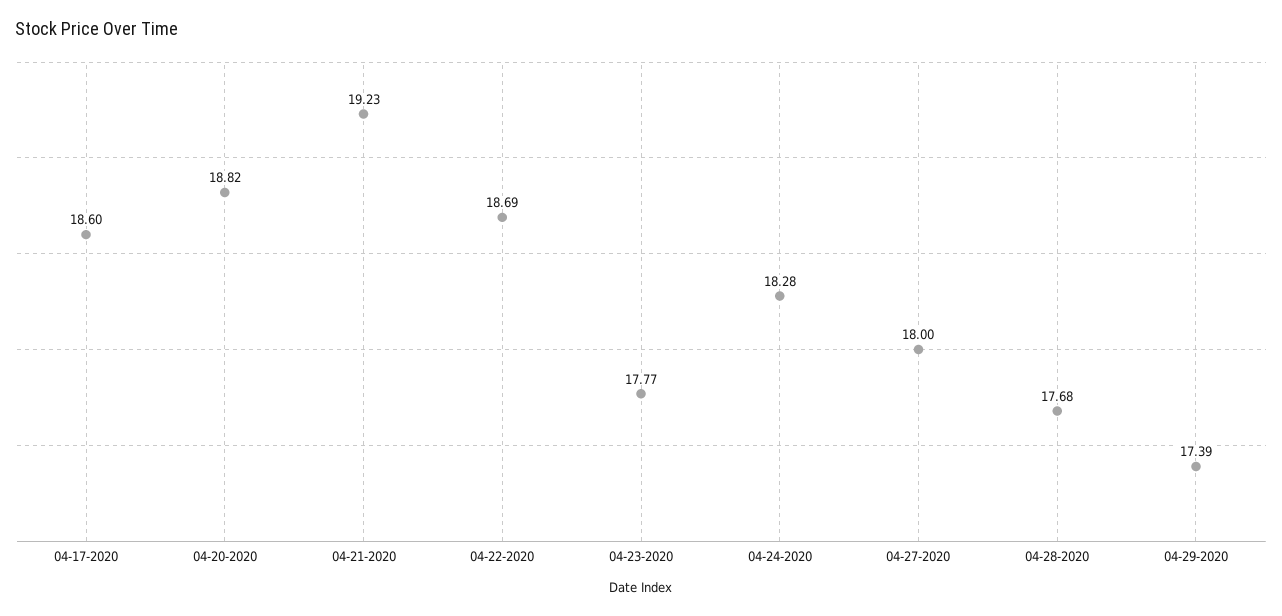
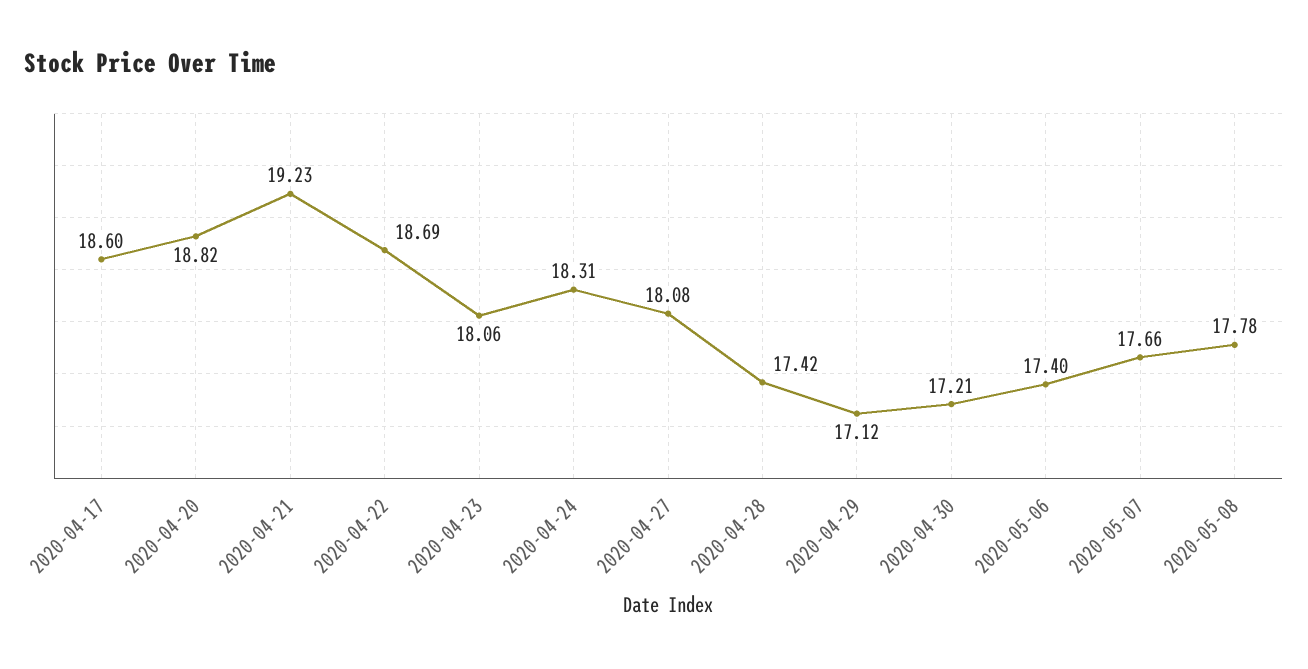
04-23-2020: 17.77 -> 18.06
04-24-2020: 18.28 -> 18.31
04-27-2020: 18 -> 18.08
04-28-2020: 17.68 -> 17.42
04-29-2020: 17.39 -> 17.12
2020-04-30: none -> 17.21
2020-05-06: none -> 17.4
2020-05-07: none -> 17.66
2020-05-08: none -> 17.78

